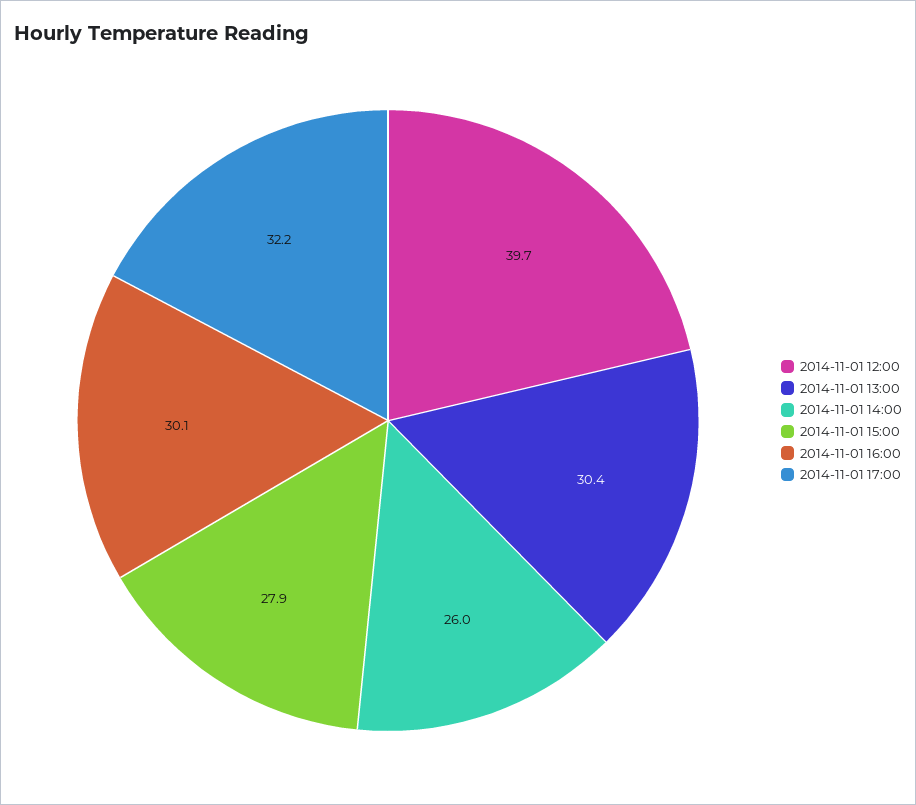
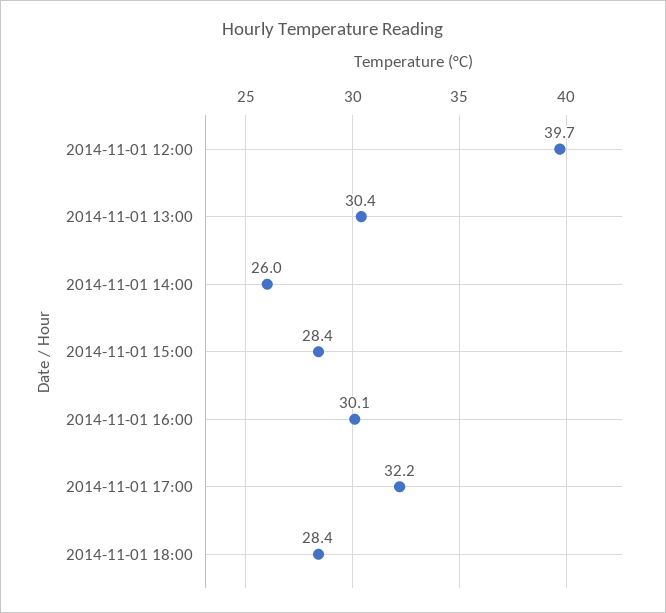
2014-11-01 15:00: 27.9 -> 28.4
2014-11-01 18:00: none -> 28.4

